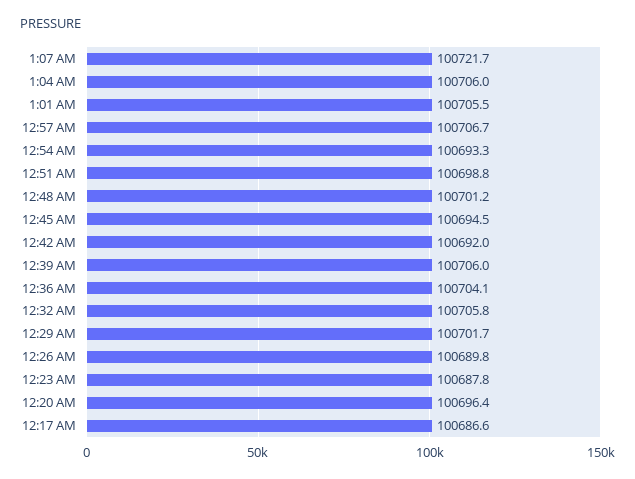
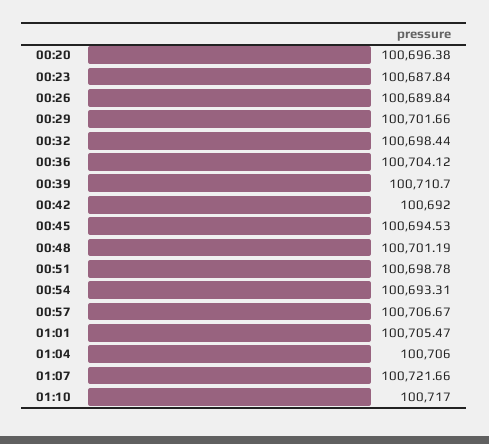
12:39 AM: 100706 -> 100710.7
12:32 AM: 100705.8 -> 100698.44
12:17 AM: 100686.6 -> none
01:10: none -> 100717

